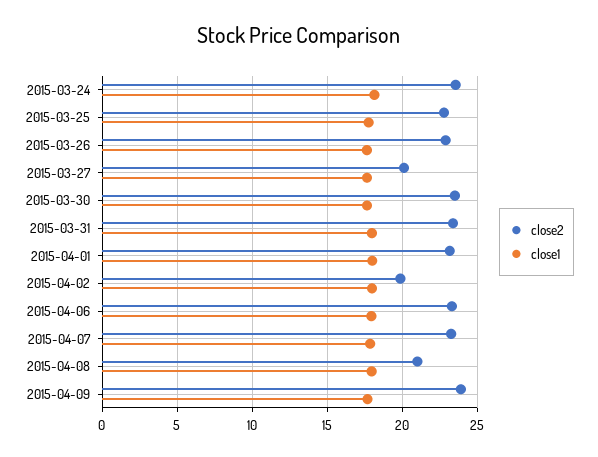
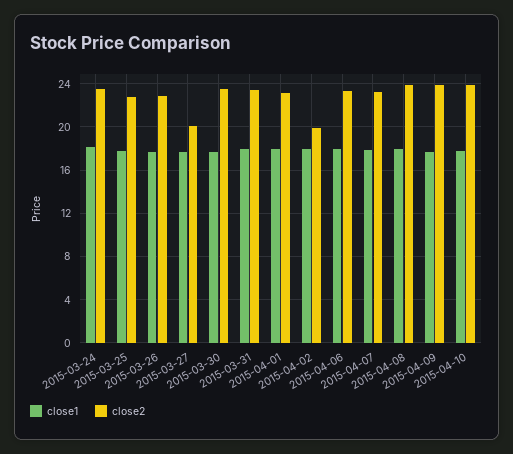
close2, 2015-04-08: 21 -> 24
close1, 2015-04-10: none -> 18
close2, 2015-04-10: none -> 24

